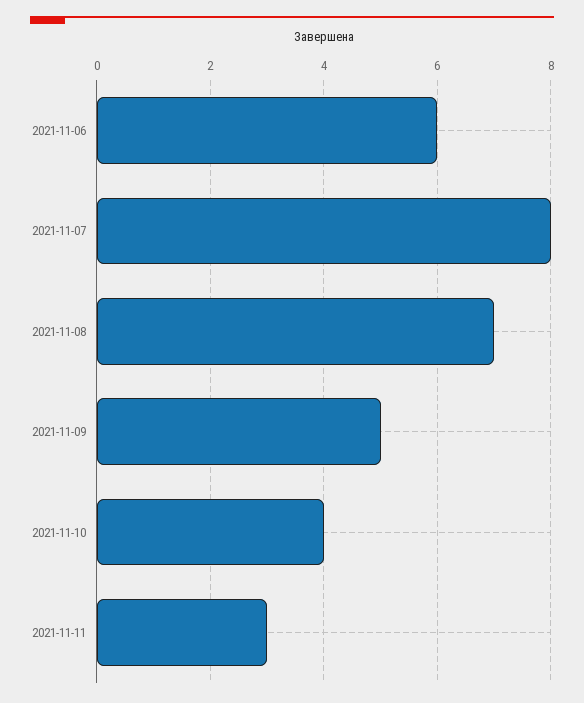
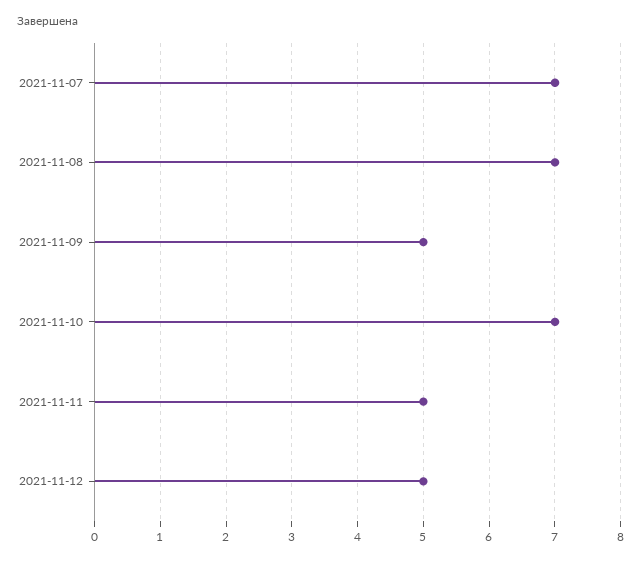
2021-11-06: 6 -> none
2021-11-07: 8 -> 7
2021-11-10: 4 -> 7
2021-11-11: 3 -> 5
2021-11-12: none -> 5

